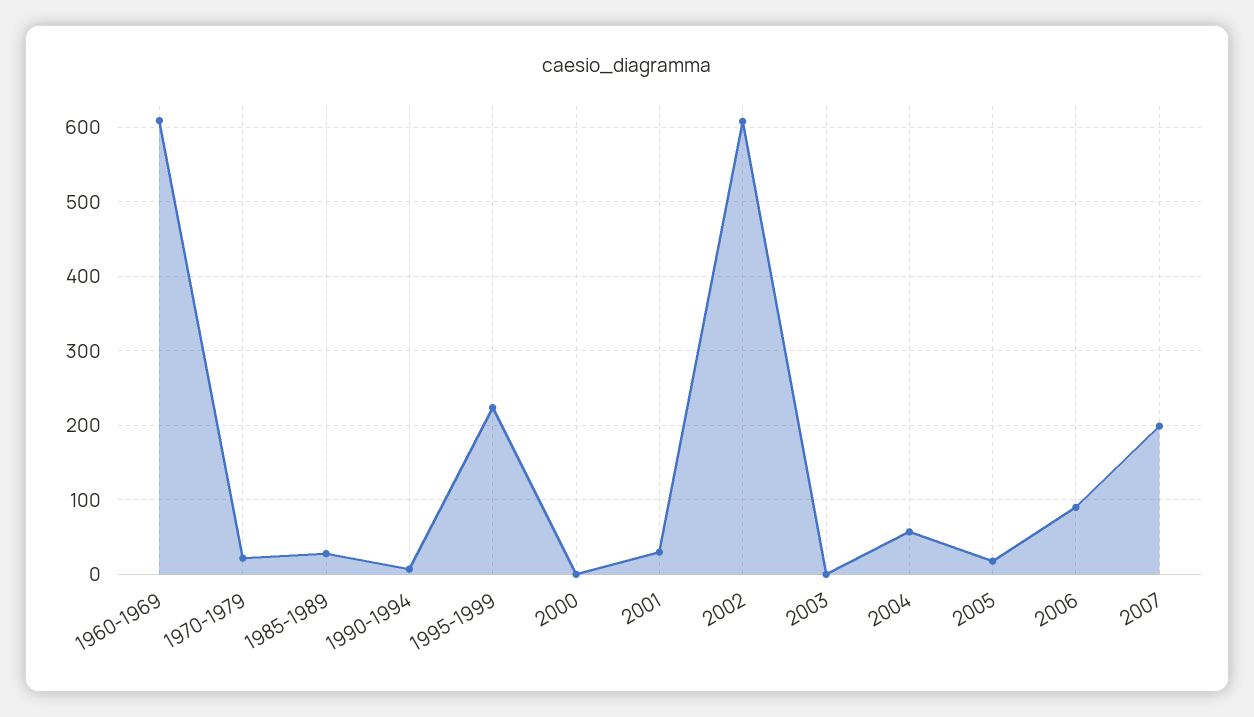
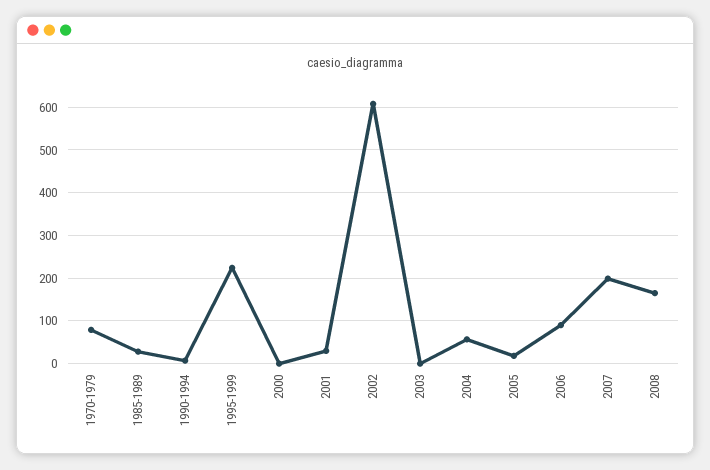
1960-1969: 610 -> none
1970-1979: 20 -> 80
2008: none -> 160

